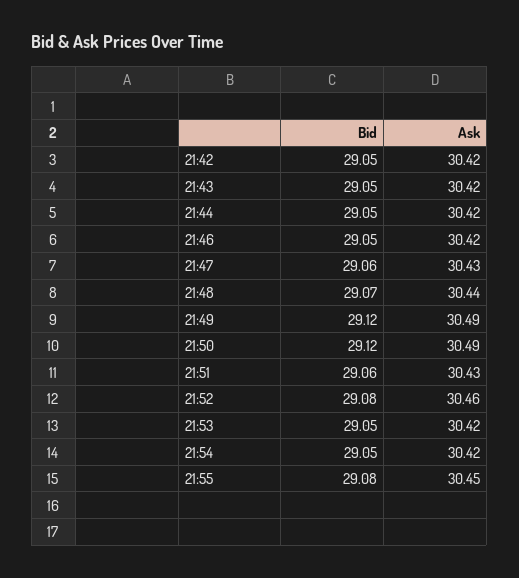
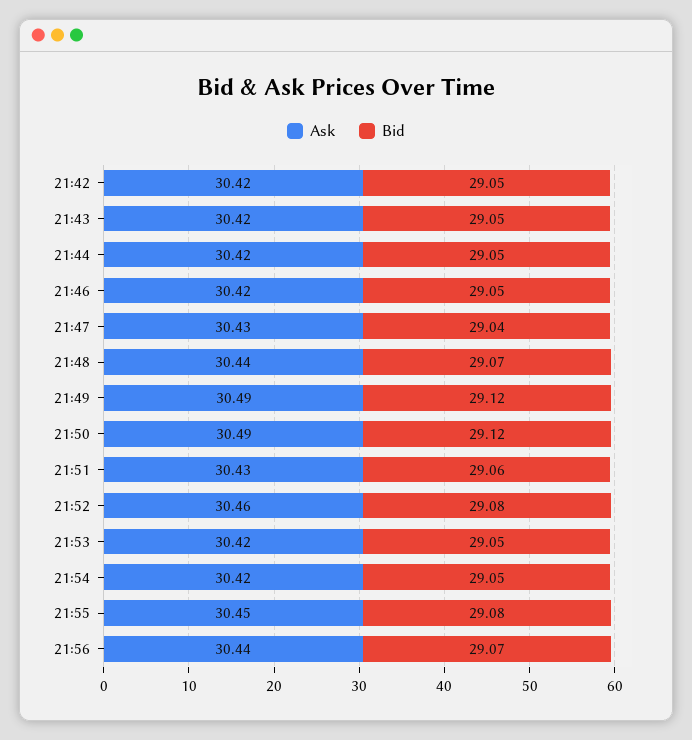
Bid, 21:47: 29.06 -> 29.04
Ask, 21:56: none -> 30.44
Bid, 21:56: none -> 29.07

